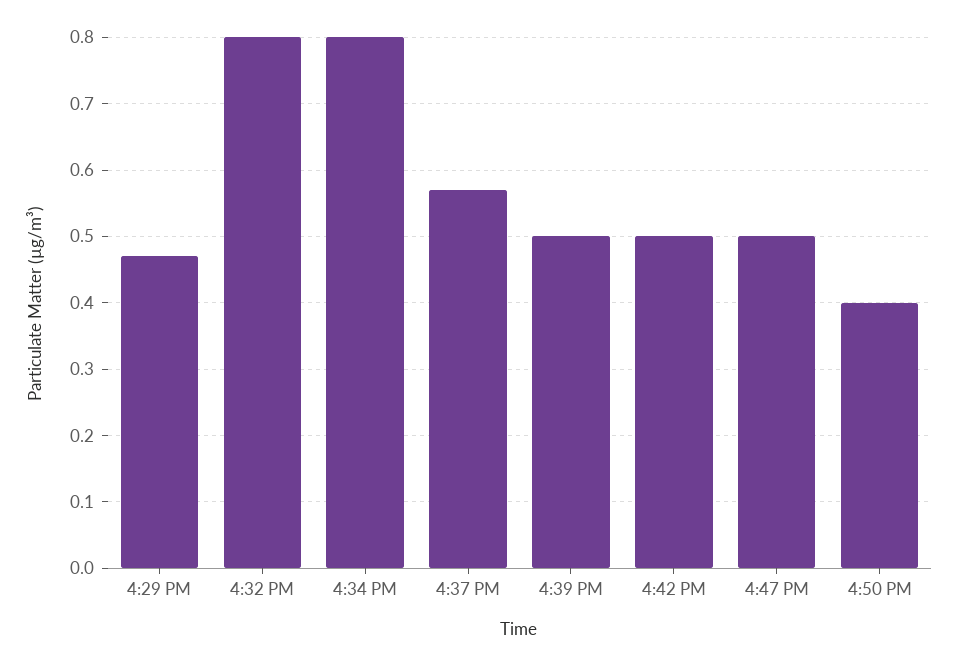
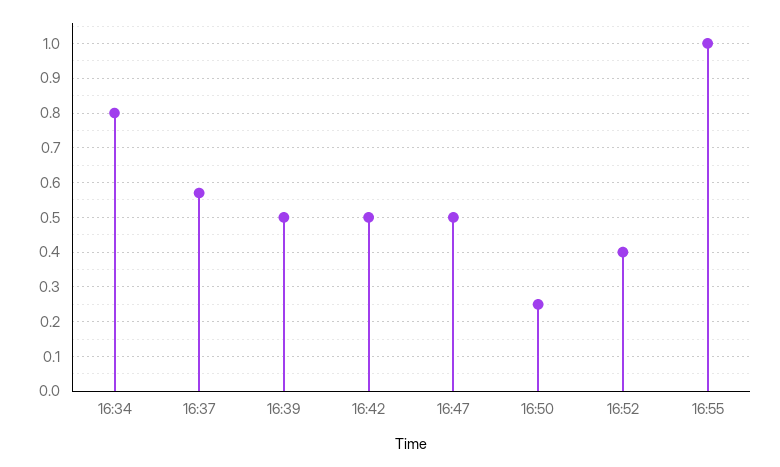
4:29 PM: 0.47 -> none
4:32 PM: 0.8 -> none
4:50 PM: 0.4 -> 0.25
16:52: none -> 0.4
16:55: none -> 1

